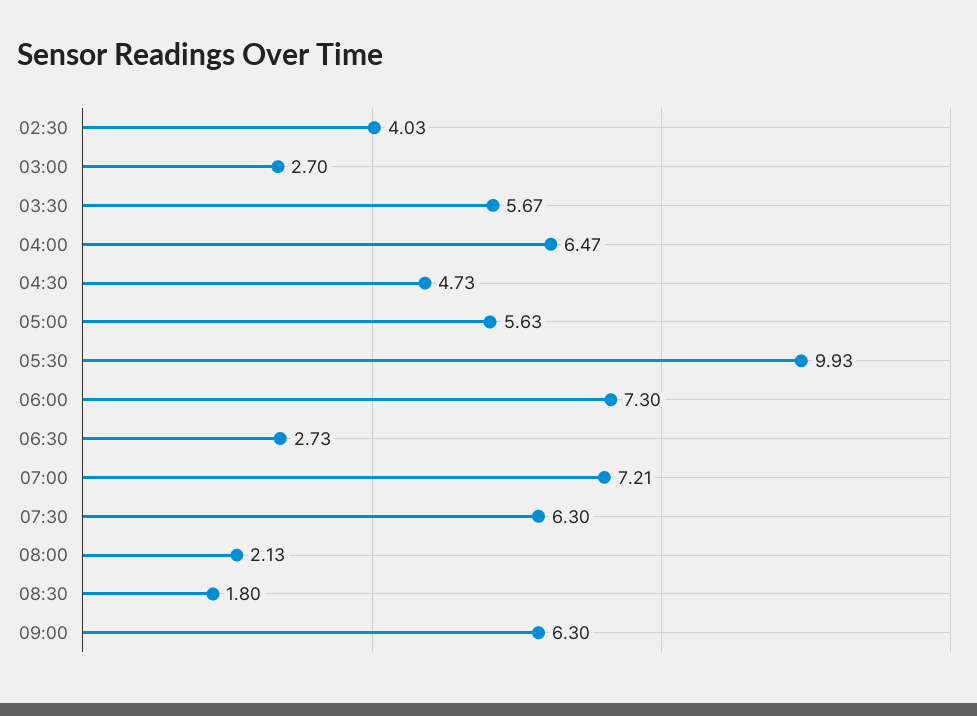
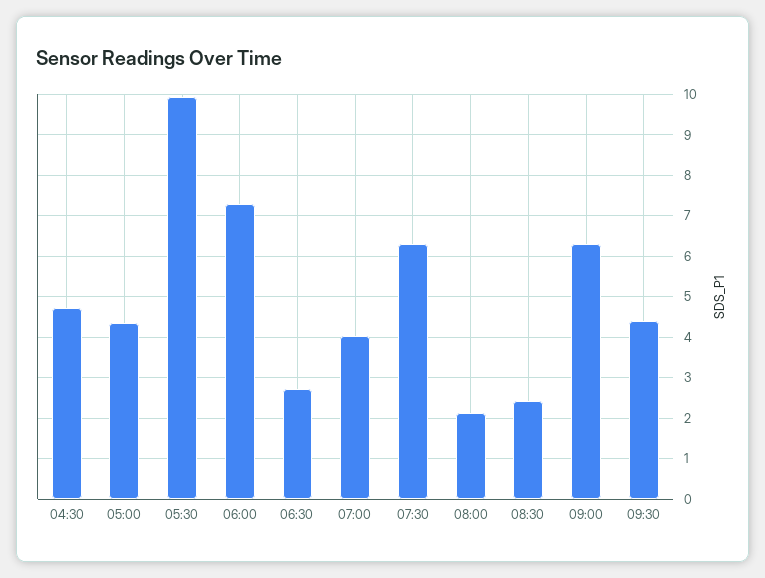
02:30: 4.03 -> none
03:00: 2.7 -> none
03:30: 5.67 -> none
04:00: 6.47 -> none
05:00: 5.63 -> 4.4
07:00: 7.21 -> 4
08:30: 1.8 -> 2.4
09:30: none -> 4.4

